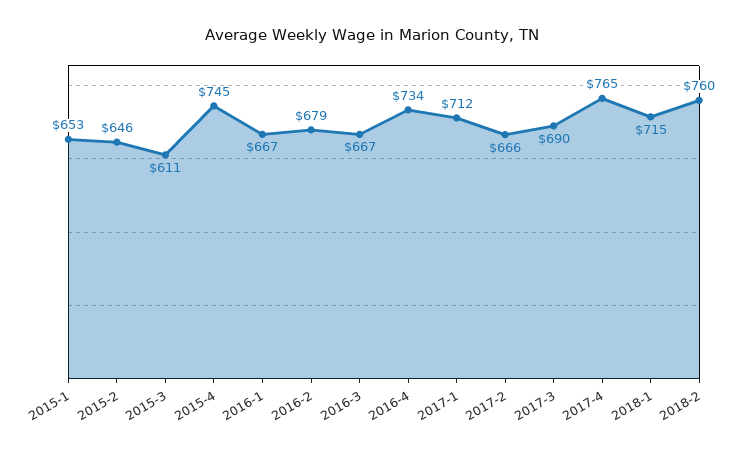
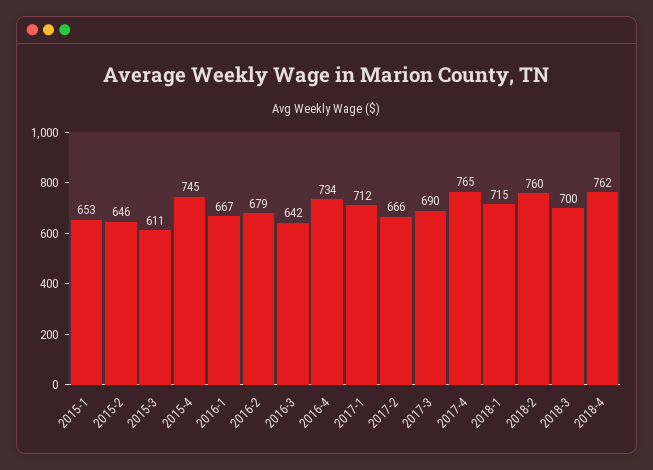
2016-3: 667 -> 642
2018-3: none -> 700
2018-4: none -> 762

